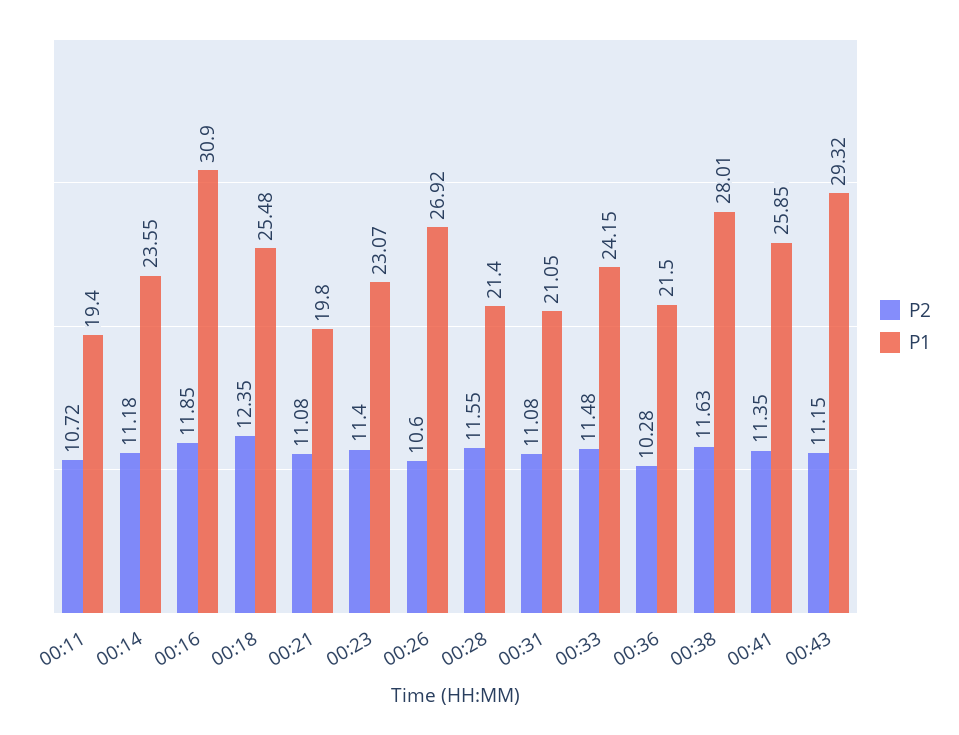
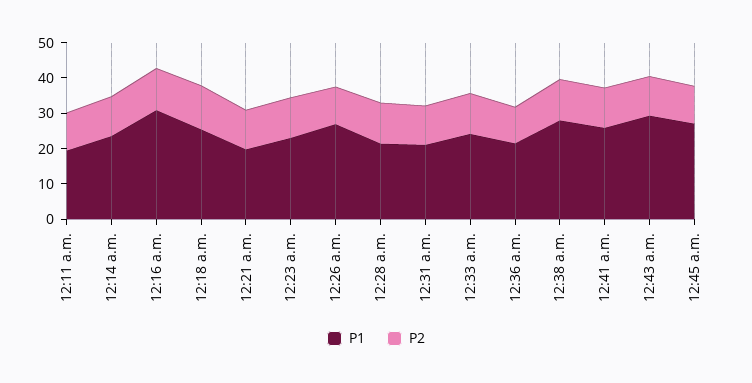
P1, 12:45 a.m.: none -> 27.5
P2, 12:45 a.m.: none -> 10

